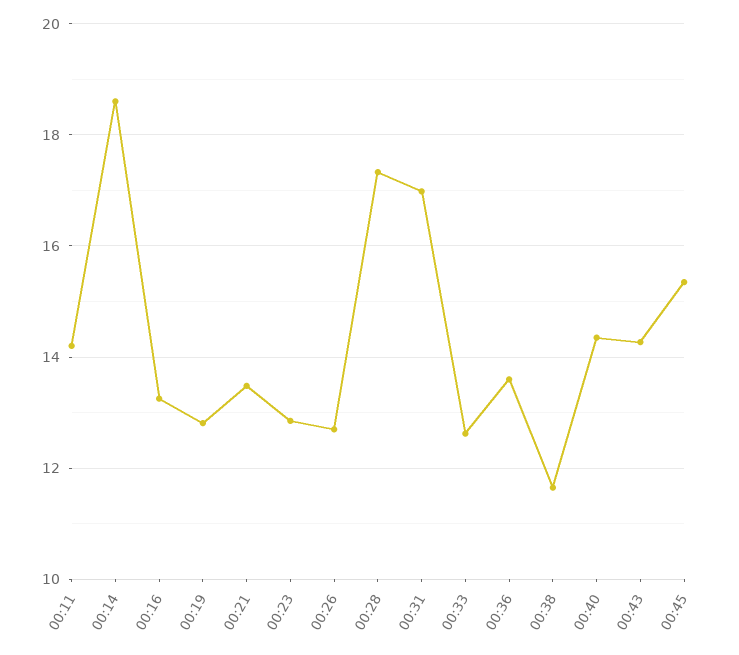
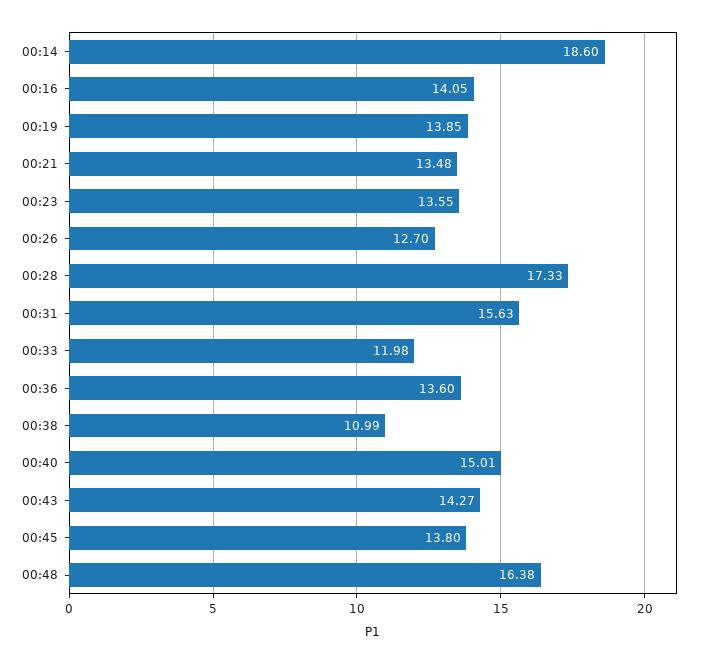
00:11: 14.2 -> none
00:16: 13.2 -> 14.05
00:19: 12.8 -> 13.85
00:23: 12.8 -> 13.55
00:31: 17 -> 15.63
00:33: 12.6 -> 11.98
00:38: 11.6 -> 10.99
00:40: 14.4 -> 15.01
00:45: 15.4 -> 13.8
00:48: none -> 16.38

